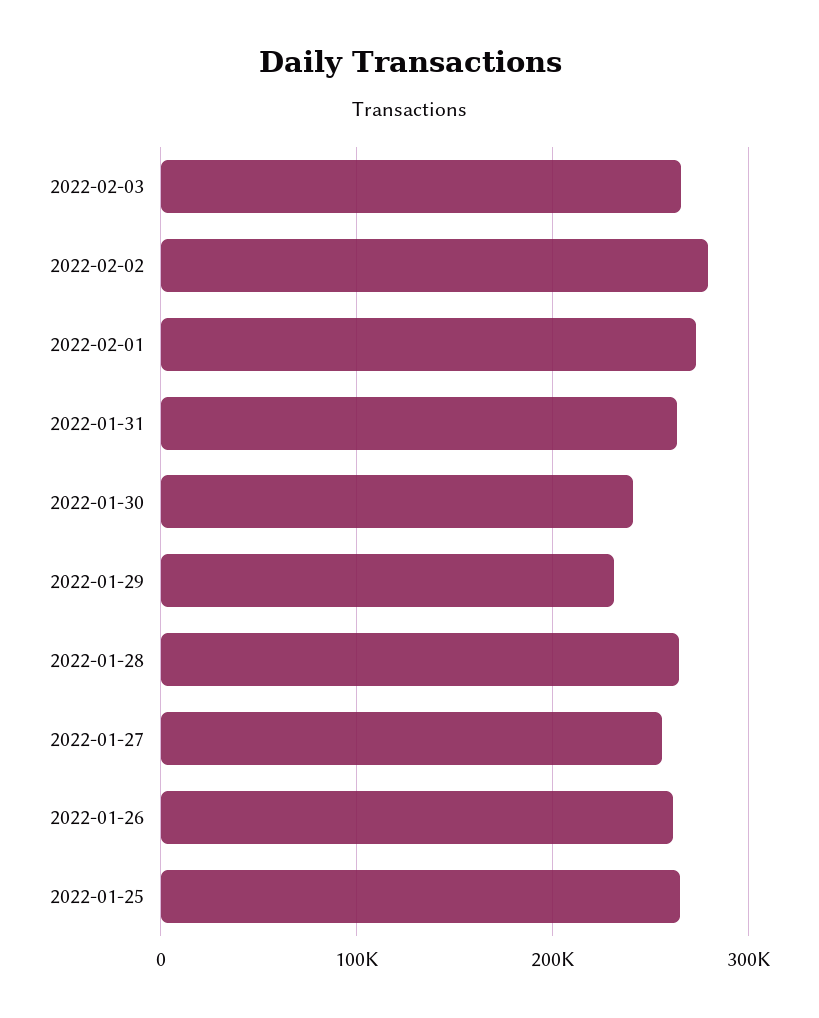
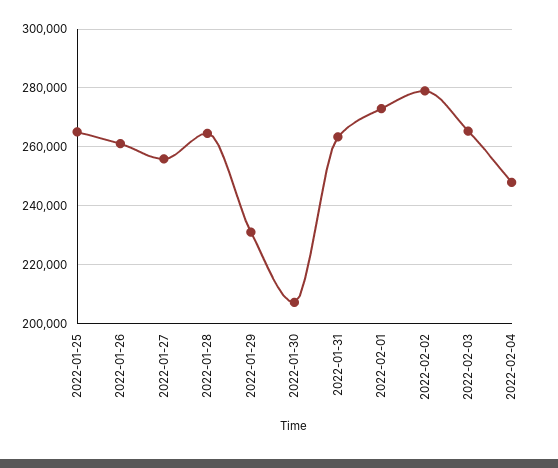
2022-01-30: 240000 -> 207500
2022-02-04: none -> 247500

